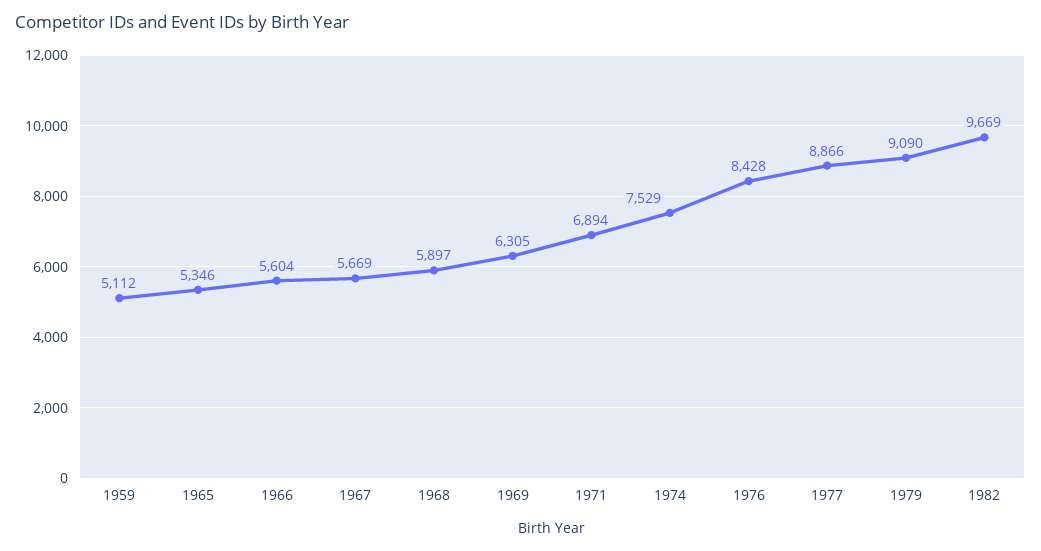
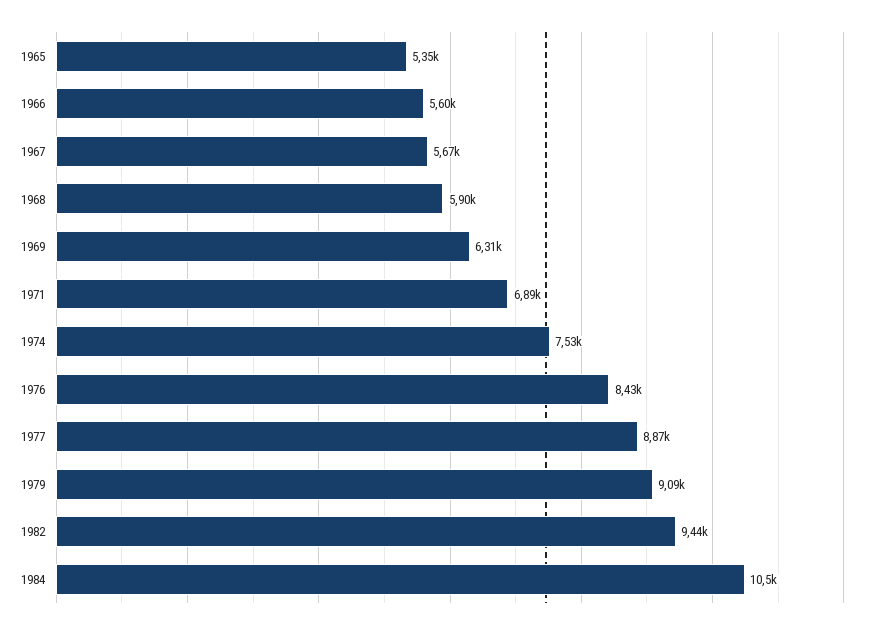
1959: 5112 -> none
1982: 9669 -> 9440
1984: none -> 10500

